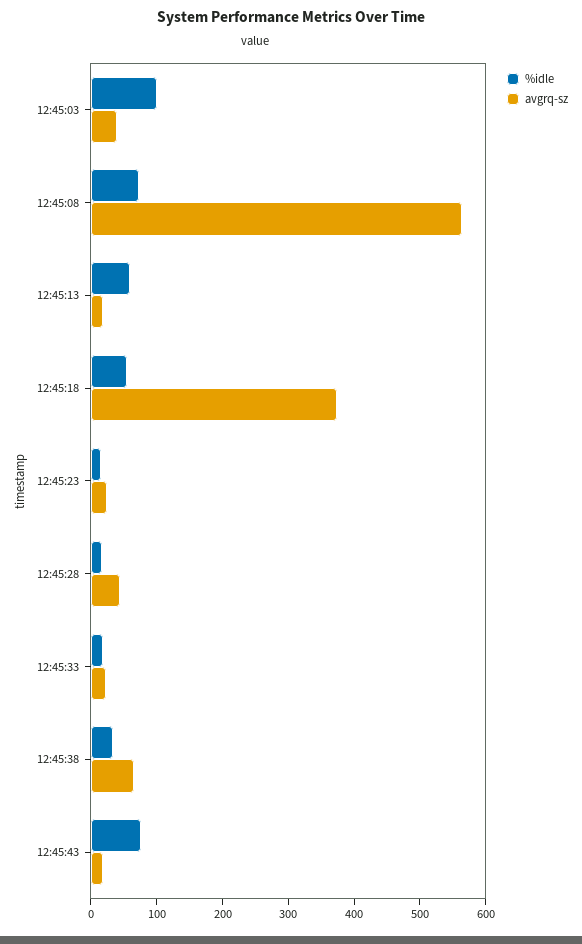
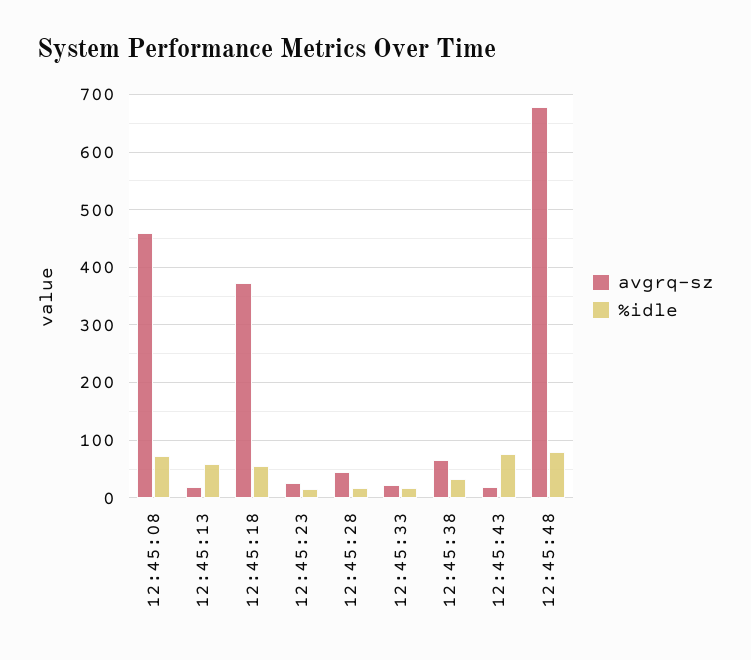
%idle, 12:45:03: 100 -> none
avgrq-sz, 12:45:03: 40 -> none
avgrq-sz, 12:45:08: 560 -> 460
avgrq-sz, 12:45:48: none -> 680
%idle, 12:45:48: none -> 80

